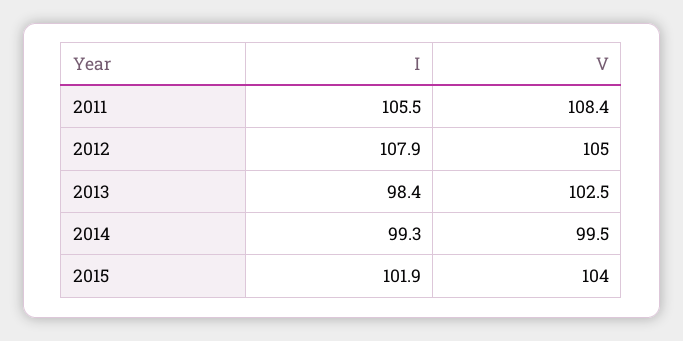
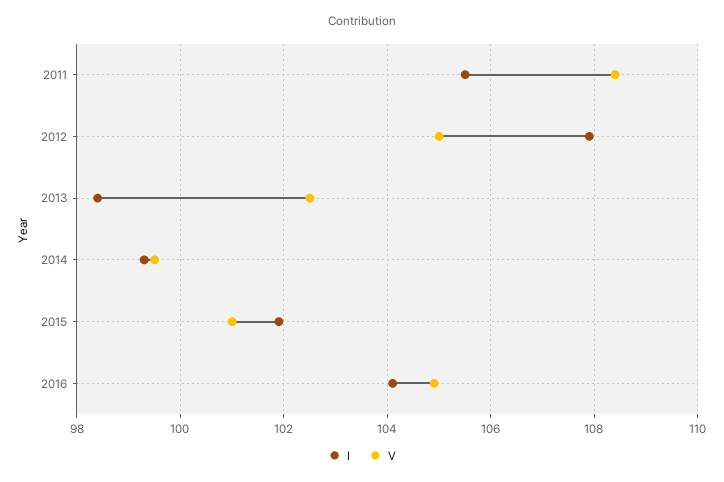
V, 2015: 104 -> 101
I, 2016: none -> 104
V, 2016: none -> 105

